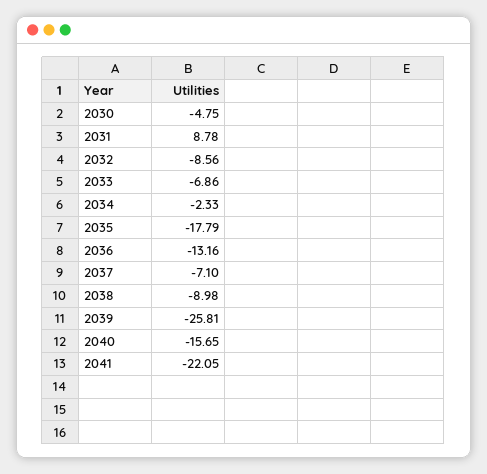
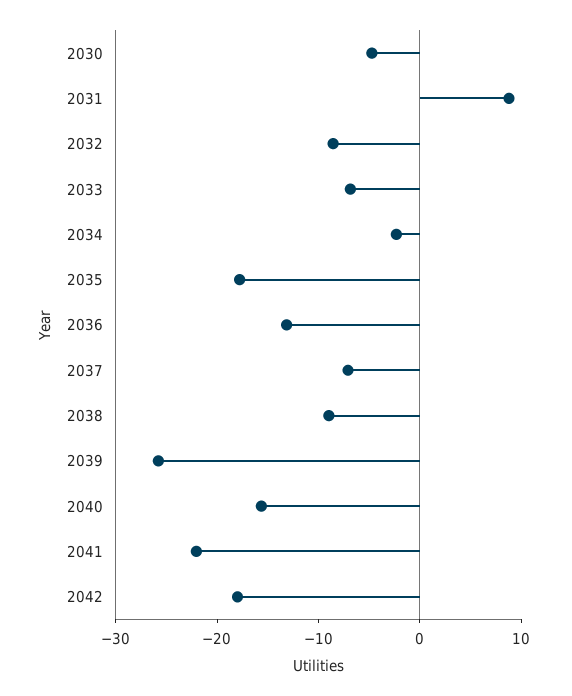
2042: none -> -18

